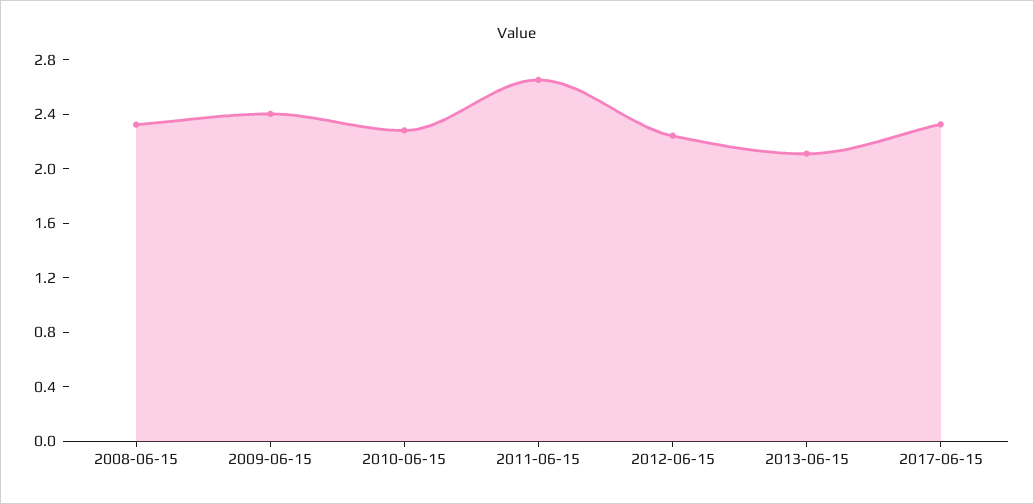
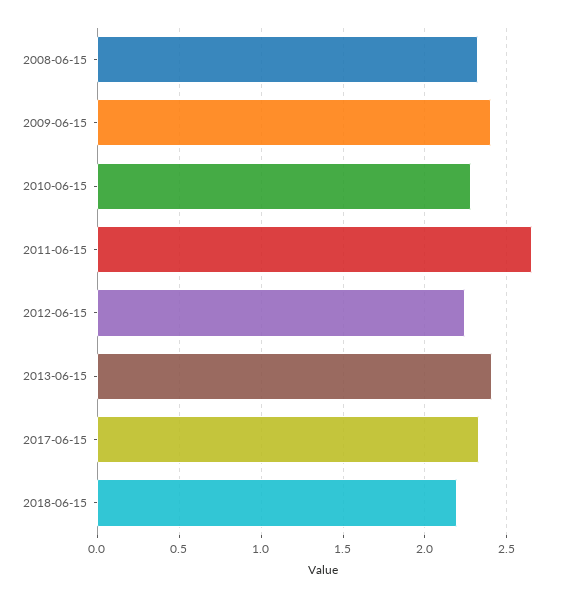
2013-06-15: 2.1 -> 2.4
2018-06-15: none -> 2.2

